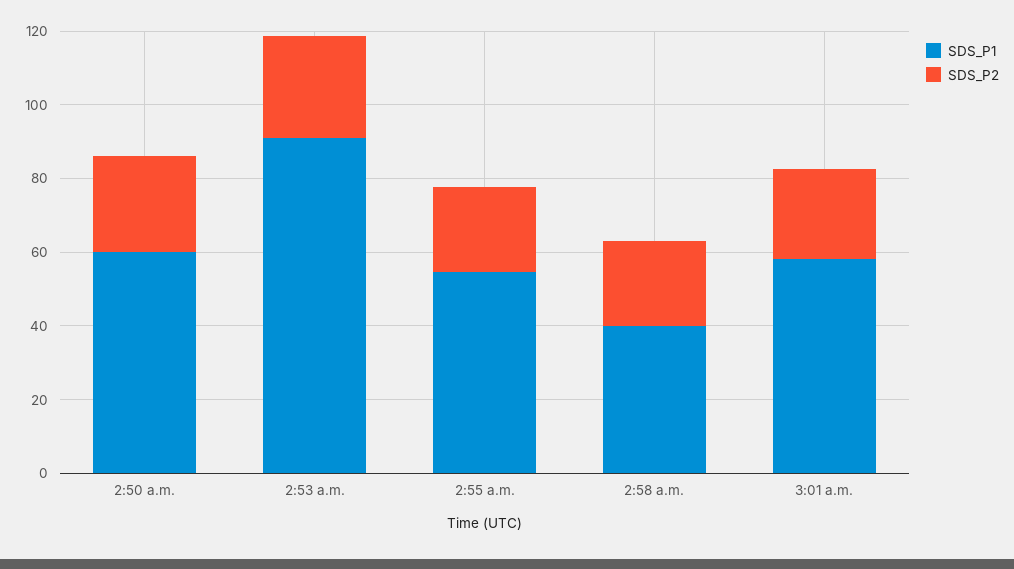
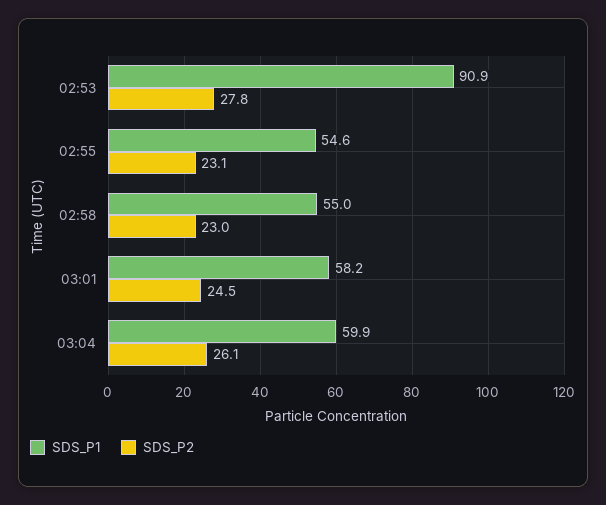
SDS_P1, 2:50 a.m.: 60 -> none
SDS_P2, 2:50 a.m.: 25 -> none
SDS_P1, 2:58 a.m.: 40 -> 55
SDS_P1, 03:04: none -> 59.9
SDS_P2, 03:04: none -> 26.1

